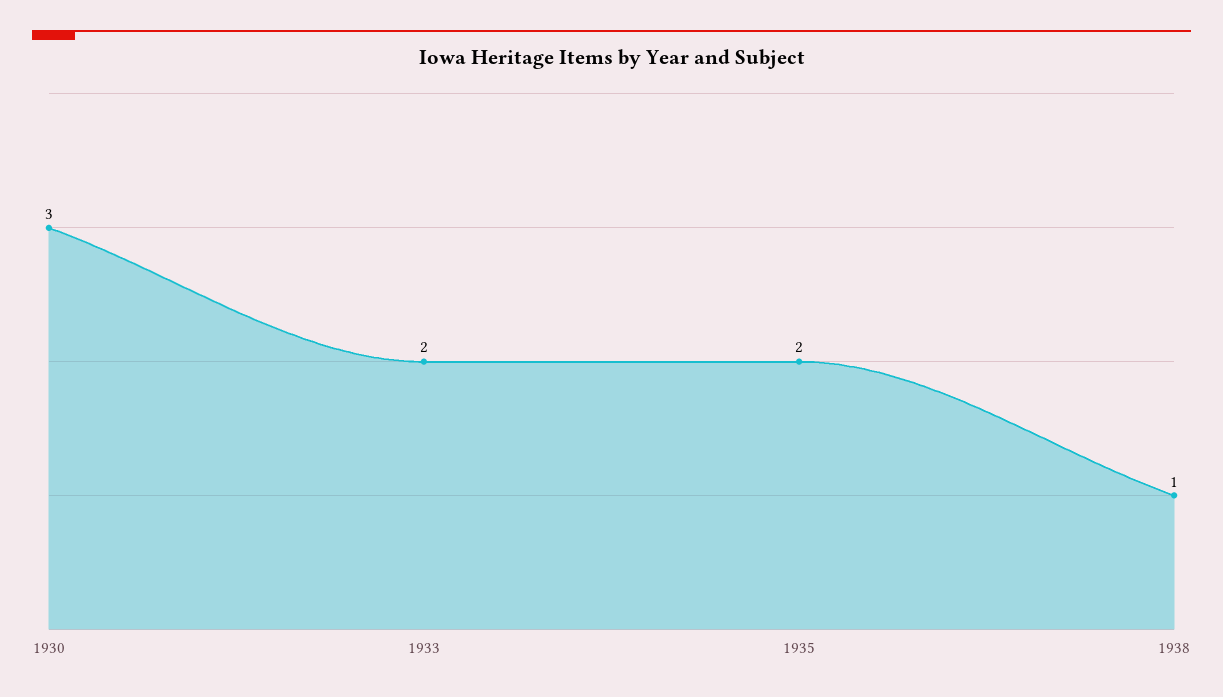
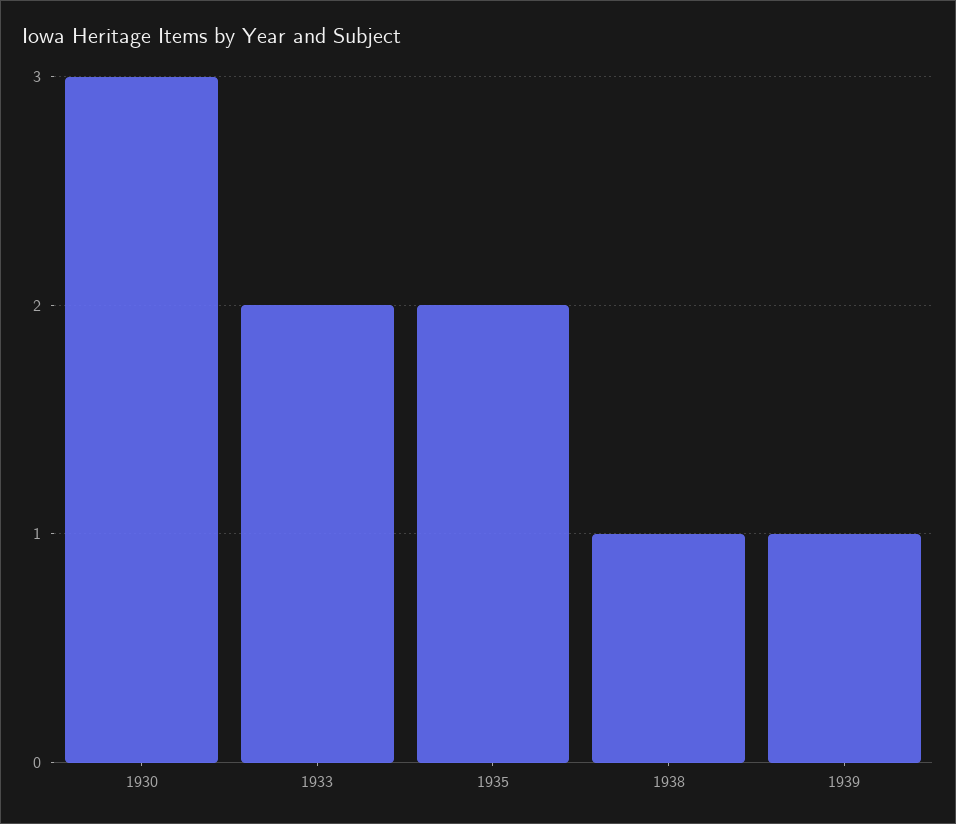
1939: none -> 1

